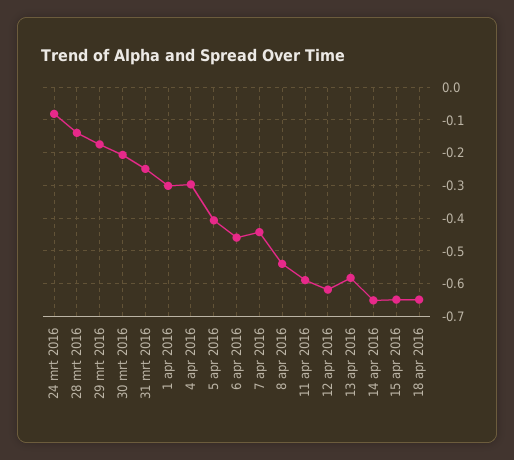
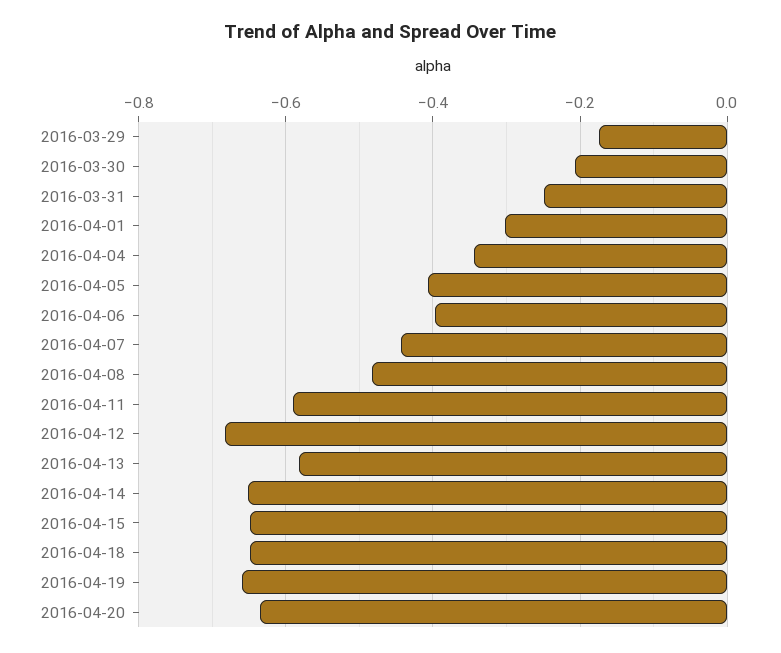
24 mrt 2016: -0.08 -> none
28 mrt 2016: -0.14 -> none
4 apr 2016: -0.3 -> -0.34
6 apr 2016: -0.46 -> -0.4
8 apr 2016: -0.54 -> -0.48
12 apr 2016: -0.62 -> -0.68
2016-04-19: none -> -0.66
2016-04-20: none -> -0.64

